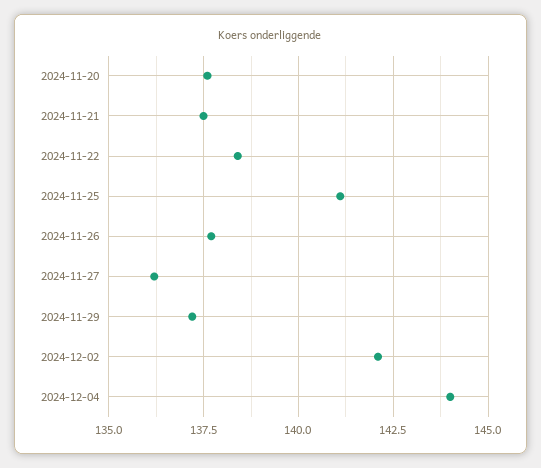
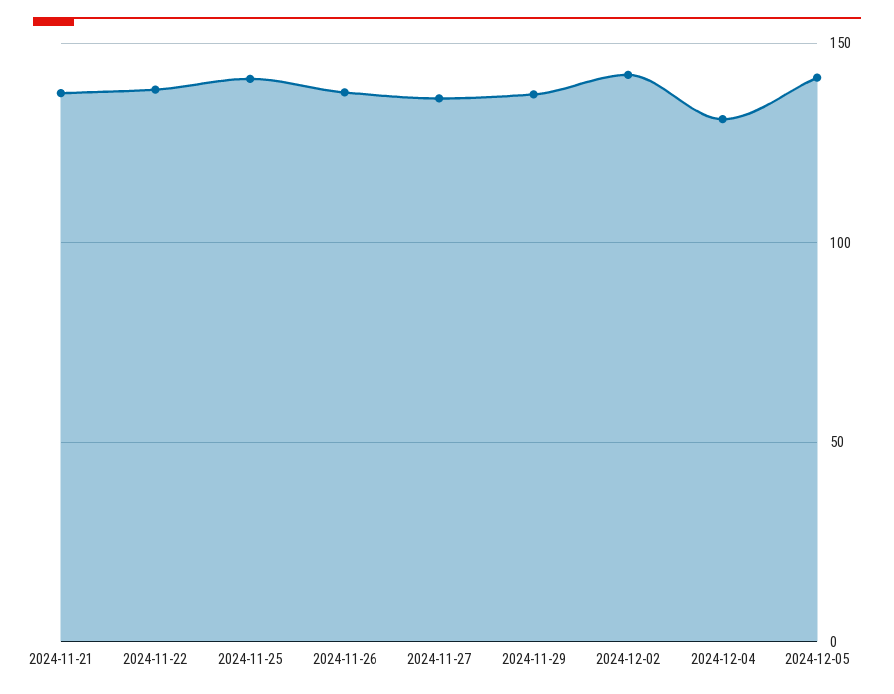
2024-11-20: 137.5 -> none
2024-12-04: 144 -> 130
2024-12-05: none -> 140

